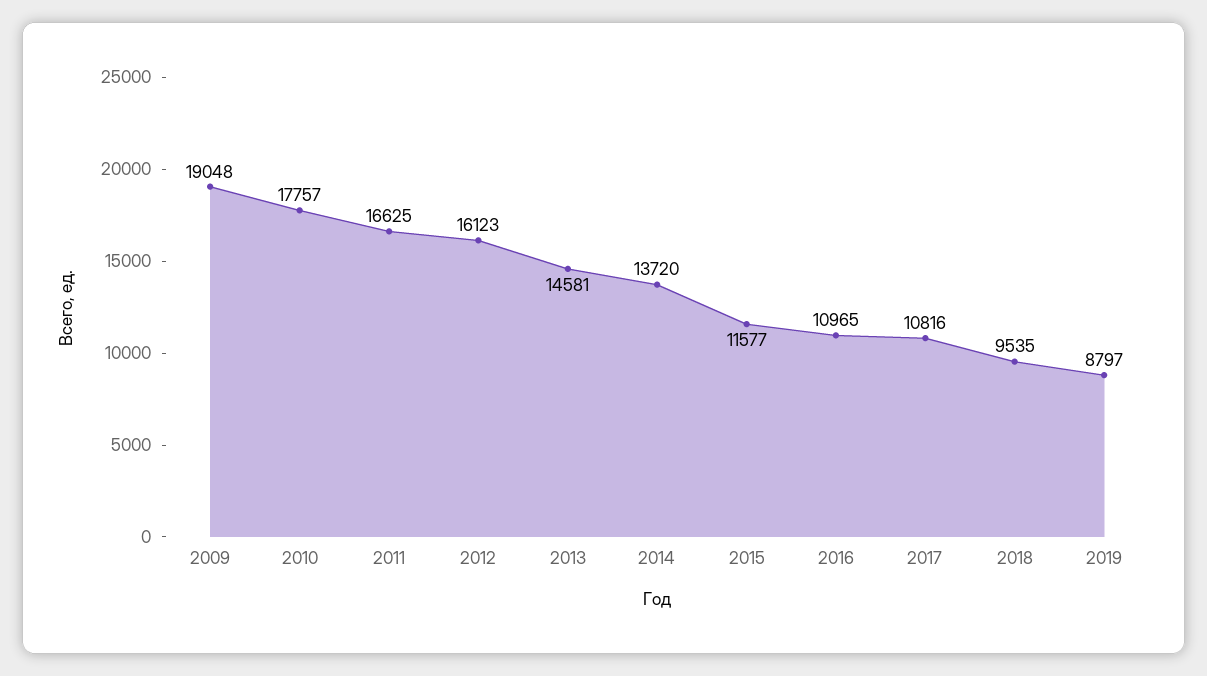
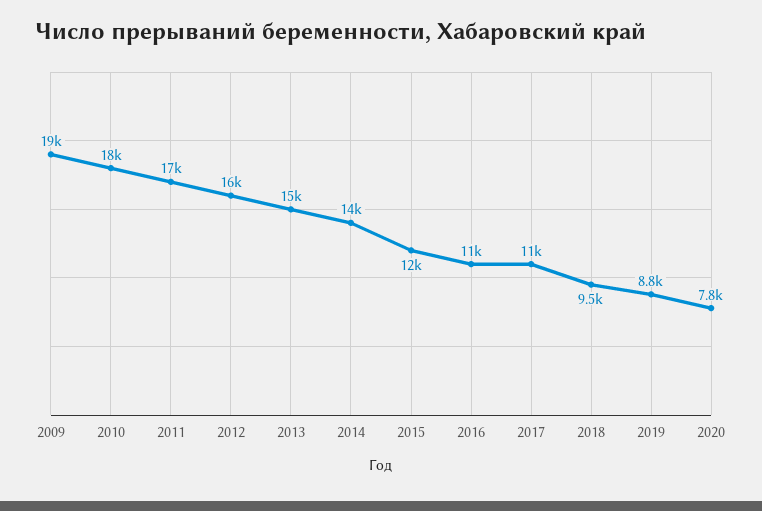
2020: none -> 7800

